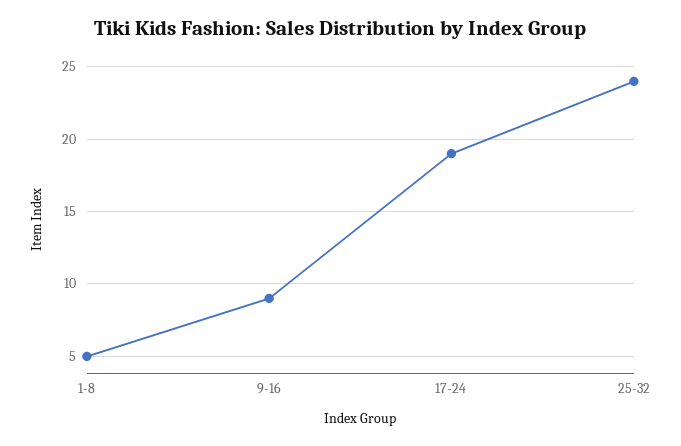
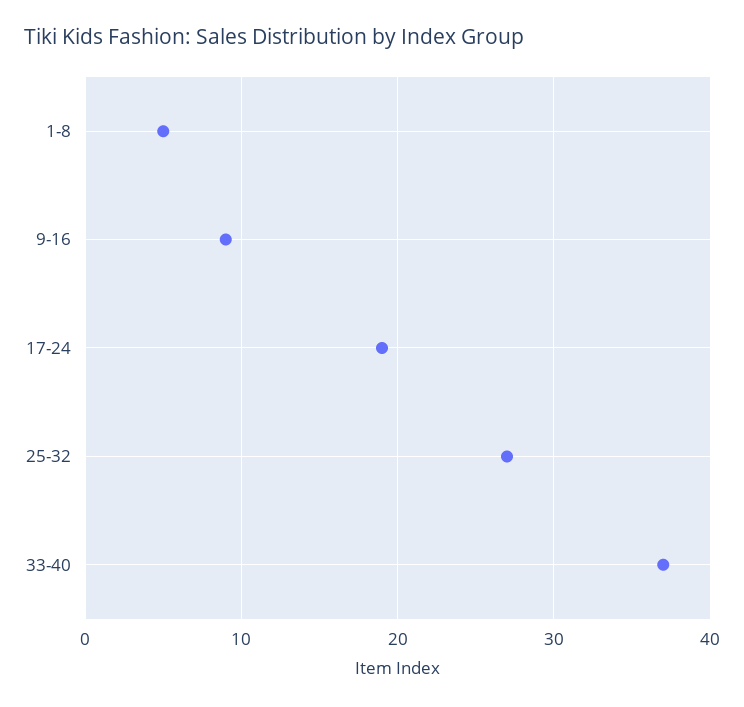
25-32: 24 -> 27
33-40: none -> 37

